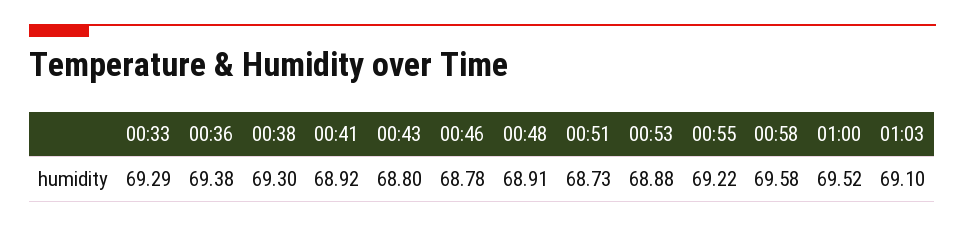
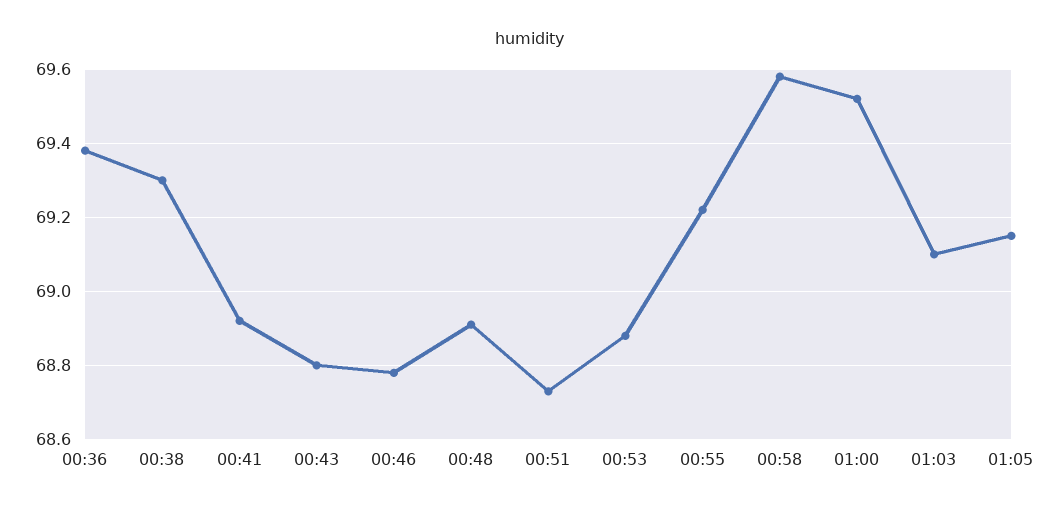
00:33: 69.29 -> none
01:05: none -> 69.15

